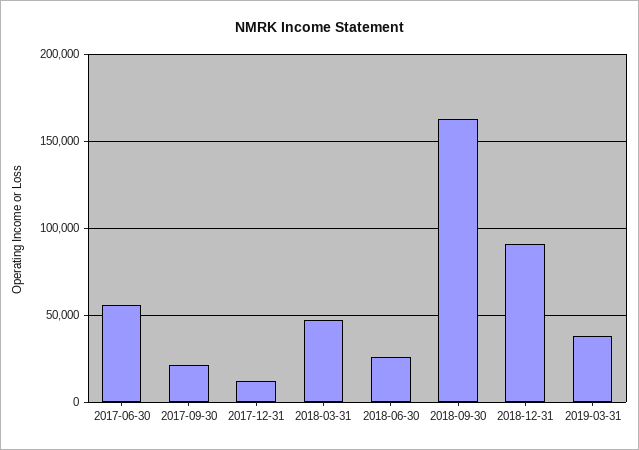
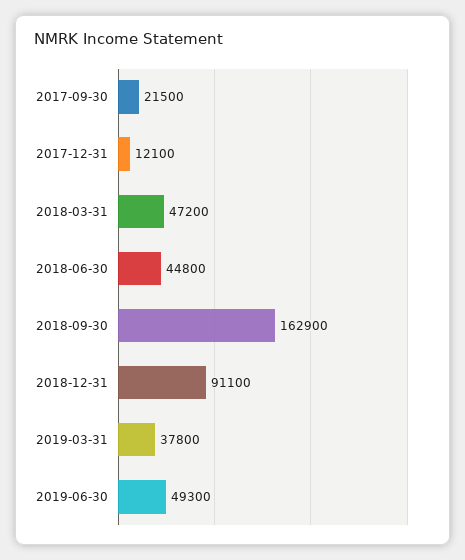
2017-06-30: 55000 -> none
2018-06-30: 25000 -> 44800
2019-06-30: none -> 49300

